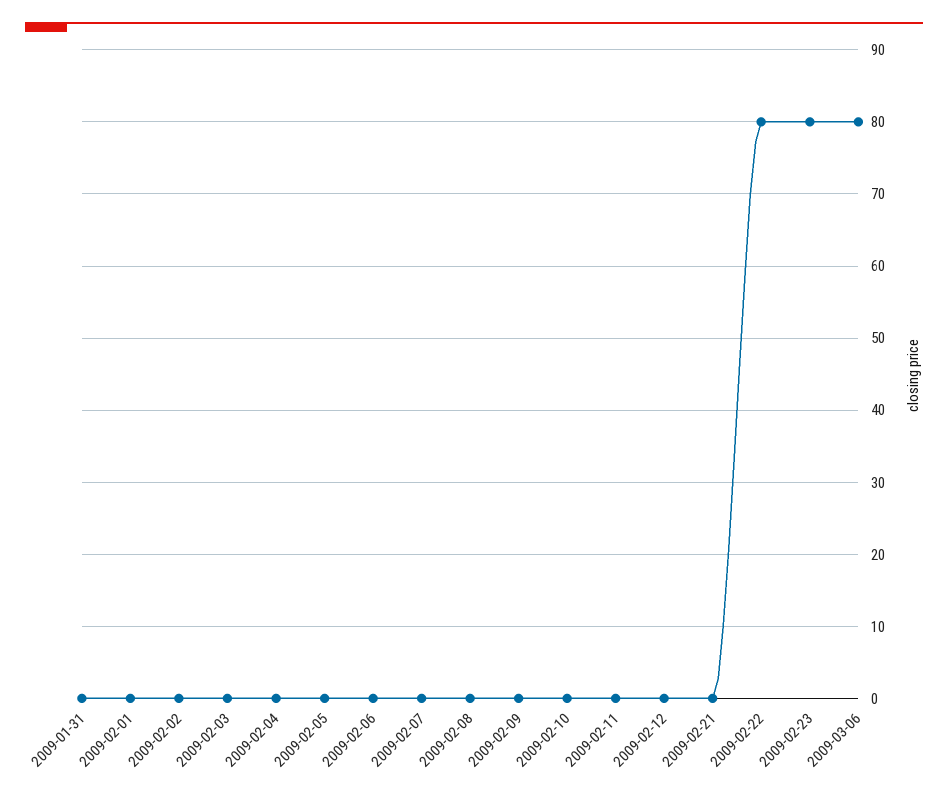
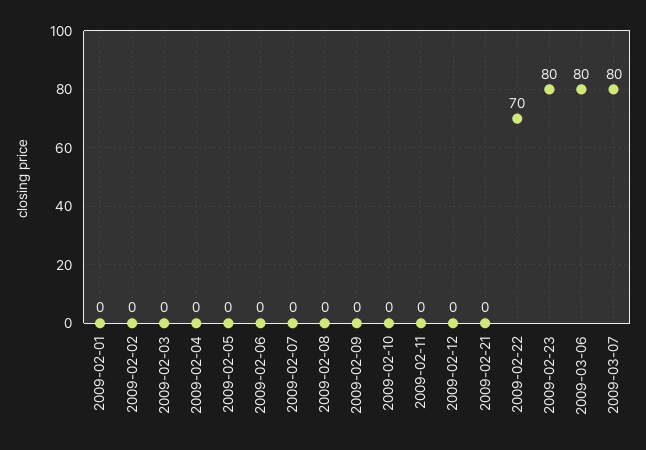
2009-01-31: 0 -> none
2009-02-22: 80 -> 70
2009-03-07: none -> 80

